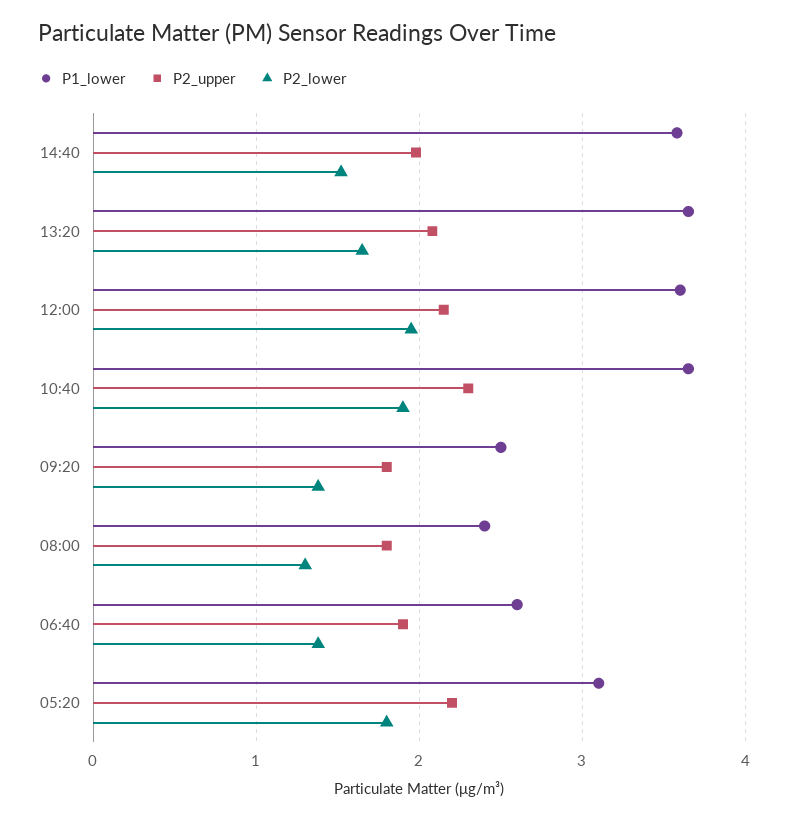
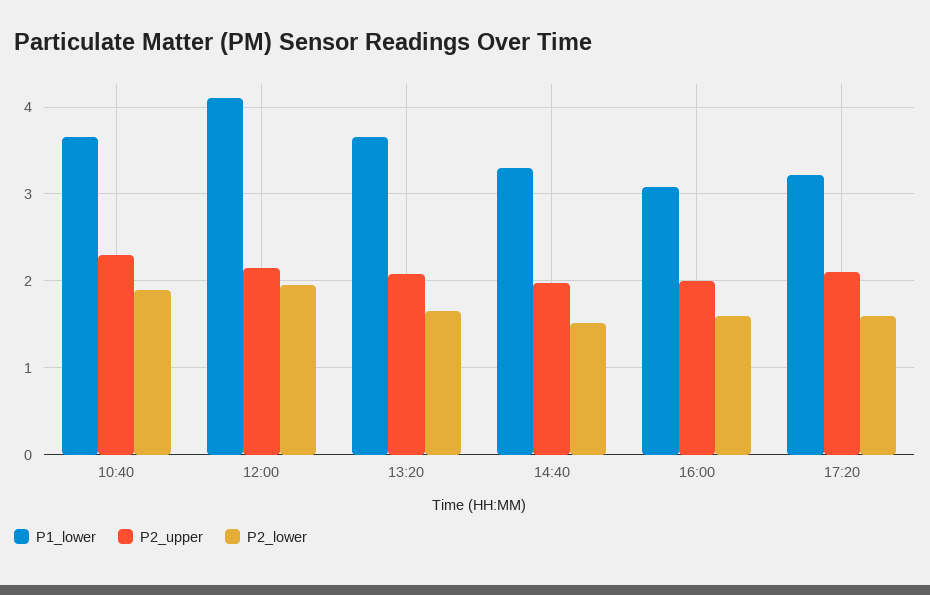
P1_lower, 14:40: 3.6 -> 3.3
P1_lower, 12:00: 3.6 -> 4.1
P1_lower, 09:20: 2.5 -> none
P2_upper, 09:20: 1.8 -> none
P2_lower, 09:20: 1.4 -> none
P1_lower, 08:00: 2.4 -> none
P2_upper, 08:00: 1.8 -> none
P2_lower, 08:00: 1.3 -> none
P1_lower, 06:40: 2.6 -> none
P2_upper, 06:40: 1.9 -> none
P2_lower, 06:40: 1.4 -> none
P1_lower, 05:20: 3.1 -> none
P2_upper, 05:20: 2.2 -> none
P2_lower, 05:20: 1.8 -> none
P1_lower, 16:00: none -> 3.1
P2_upper, 16:00: none -> 2
P2_lower, 16:00: none -> 1.6
P1_lower, 17:20: none -> 3.2
P2_upper, 17:20: none -> 2.1
P2_lower, 17:20: none -> 1.6

